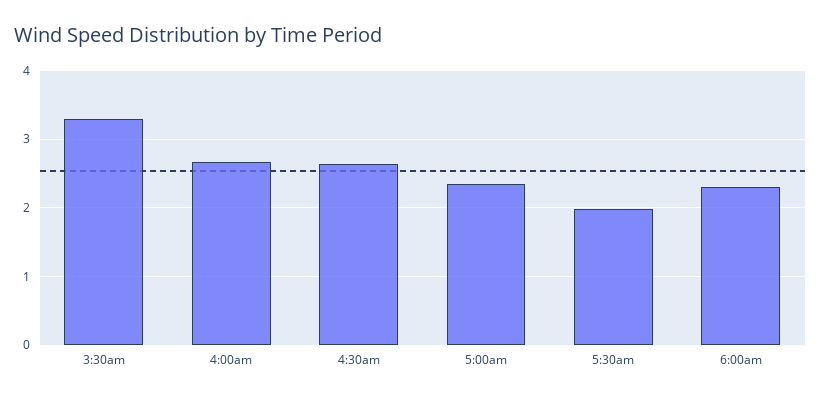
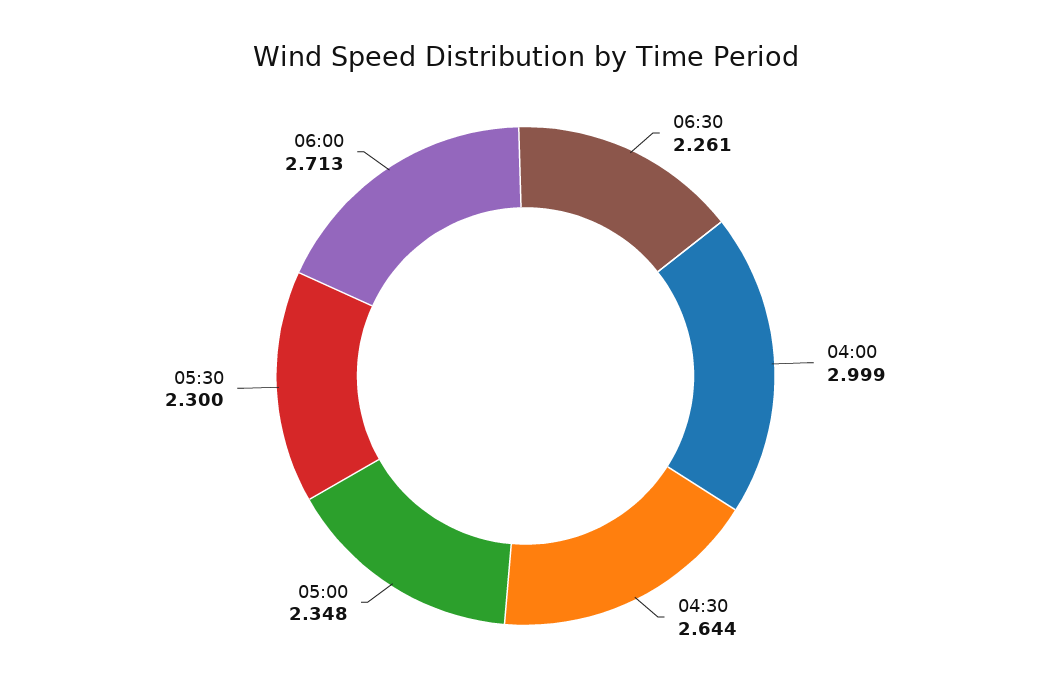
3:30am: 3.3 -> none
4:00am: 2.7 -> 2.999
5:30am: 2 -> 2.3
6:00am: 2.3 -> 2.713
06:30: none -> 2.261

